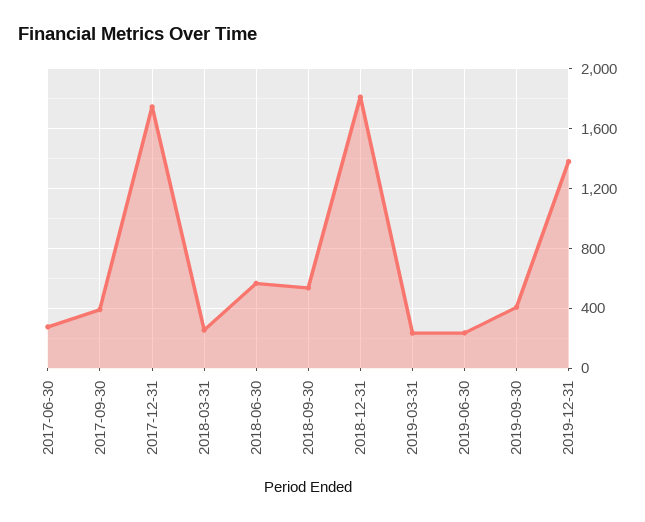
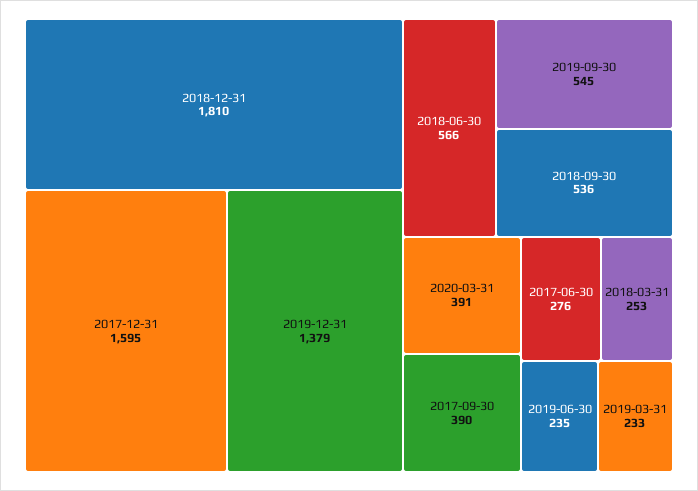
2017-12-31: 1750 -> 1595
2019-09-30: 400 -> 545
2020-03-31: none -> 391

